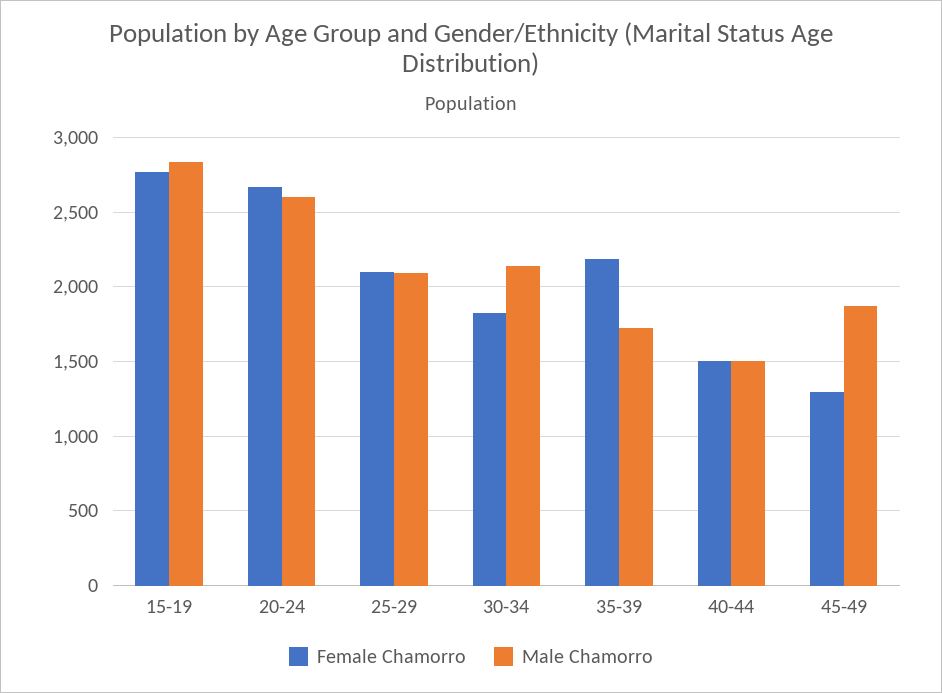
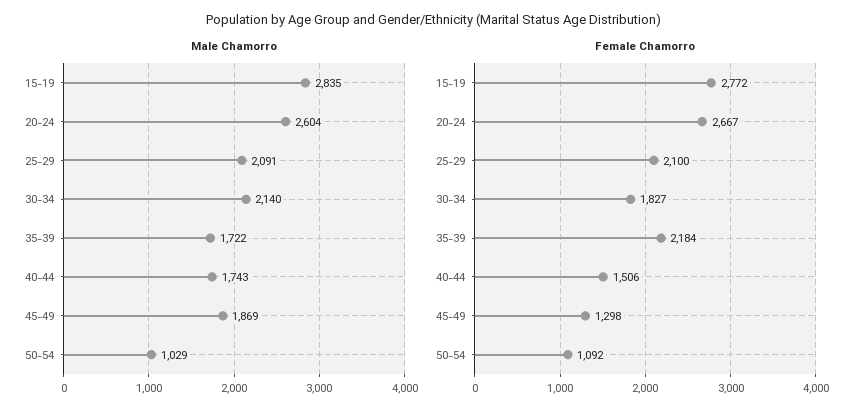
Male Chamorro, 40-44: 1500 -> 1743
Male Chamorro, 50-54: none -> 1029
Female Chamorro, 50-54: none -> 1092

